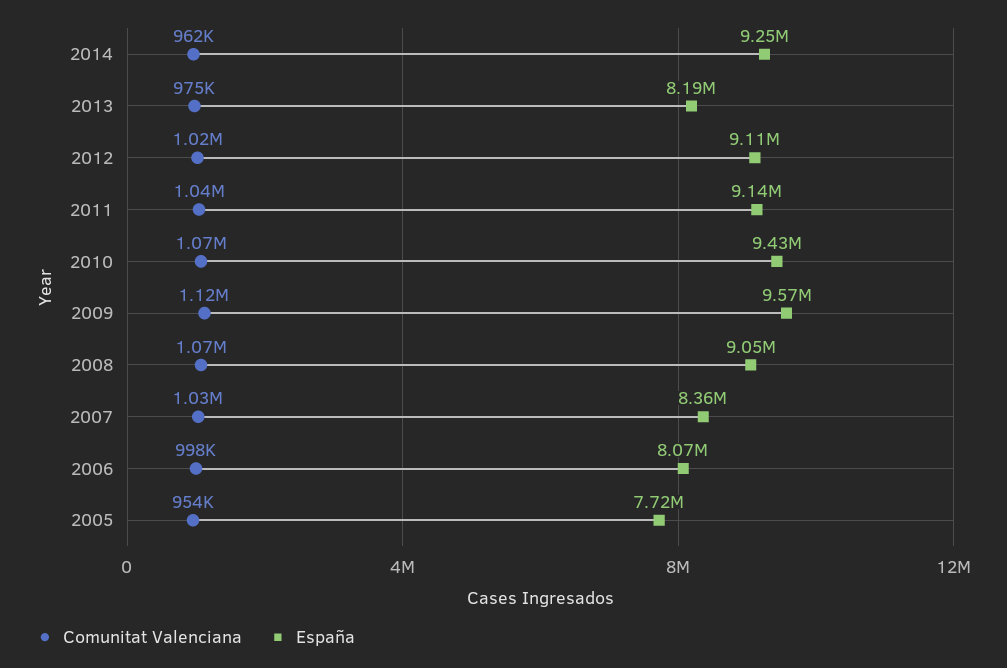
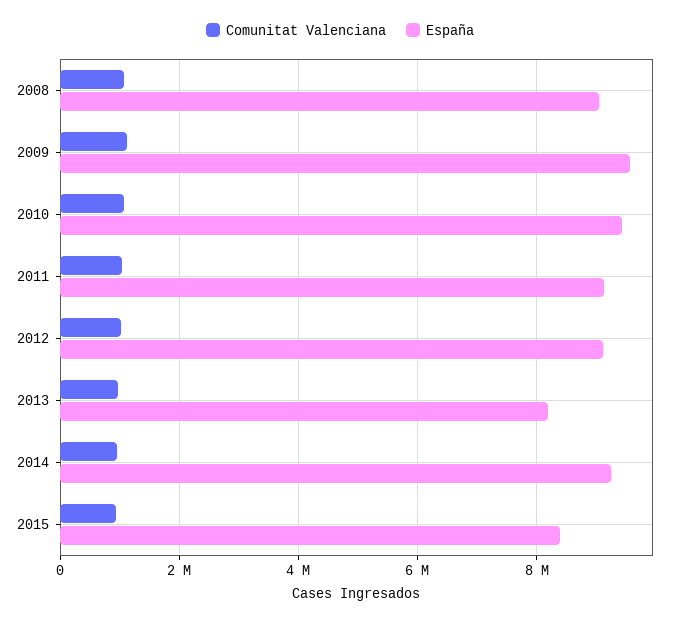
Comunitat Valenciana, 2007: 1030000 -> none
España, 2007: 8360000 -> none
Comunitat Valenciana, 2006: 998000 -> none
España, 2006: 8070000 -> none
Comunitat Valenciana, 2005: 954000 -> none
España, 2005: 7720000 -> none
Comunitat Valenciana, 2015: none -> 1000000
España, 2015: none -> 8400000

